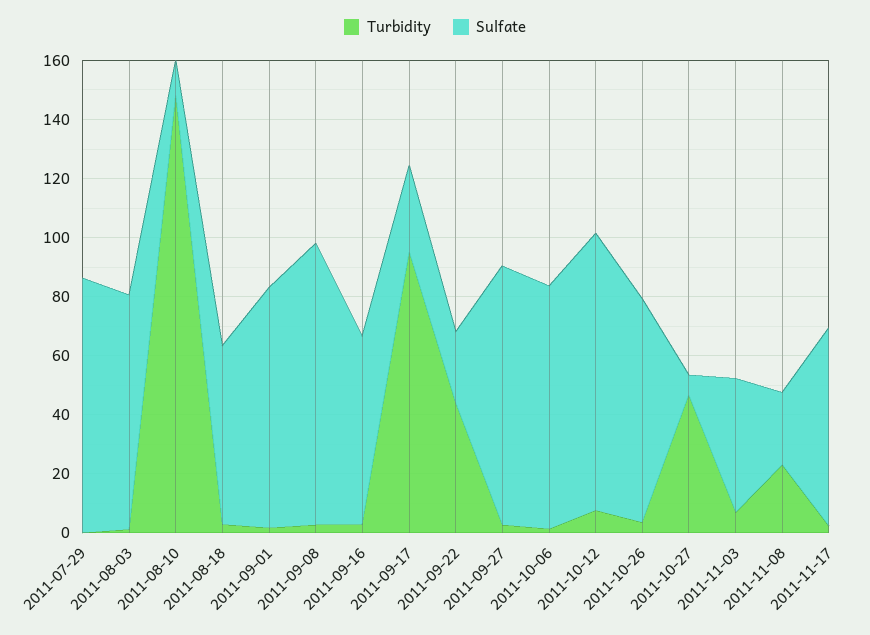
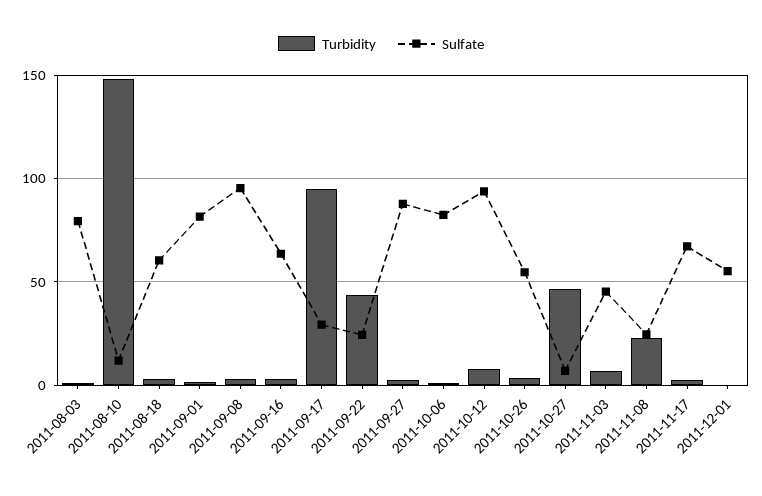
Turbidity, 2011-07-29: 0 -> none
Sulfate, 2011-07-29: 85 -> none
Sulfate, 2011-10-26: 75 -> 55
Turbidity, 2011-12-01: none -> 0
Sulfate, 2011-12-01: none -> 55

